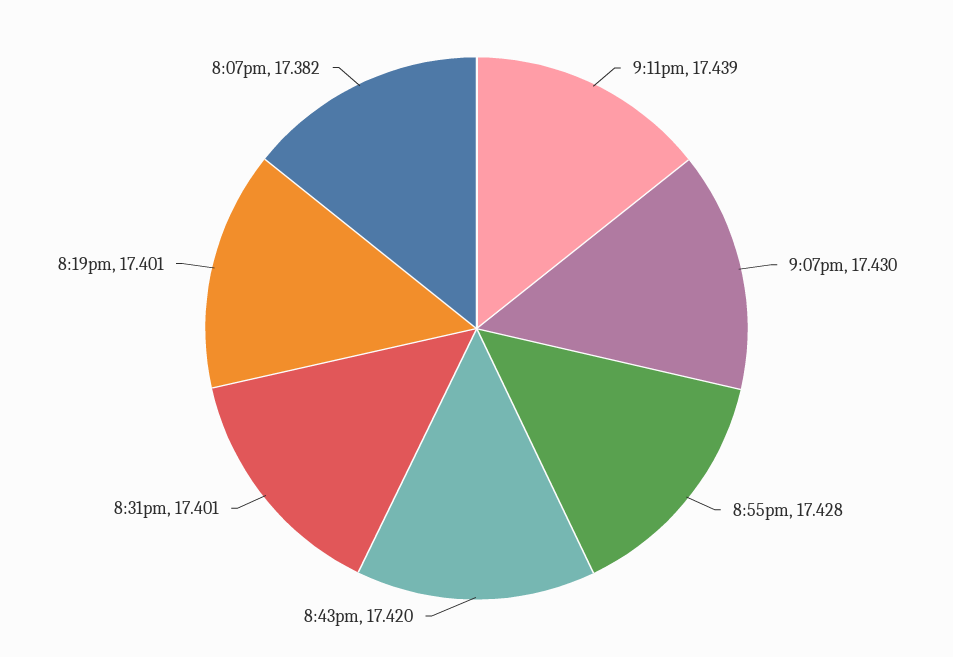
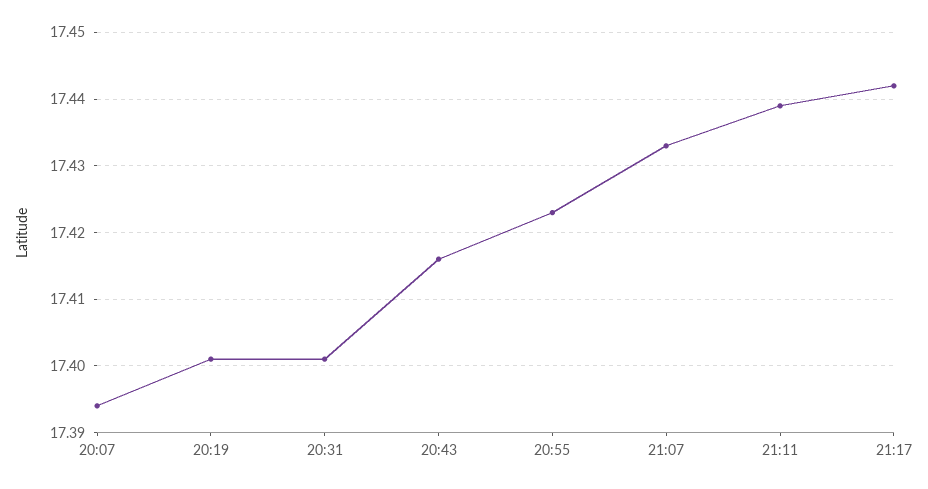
9:07pm: 17.43 -> 17.433
8:55pm: 17.428 -> 17.423
8:43pm: 17.42 -> 17.416
8:07pm: 17.382 -> 17.394
21:17: none -> 17.442

